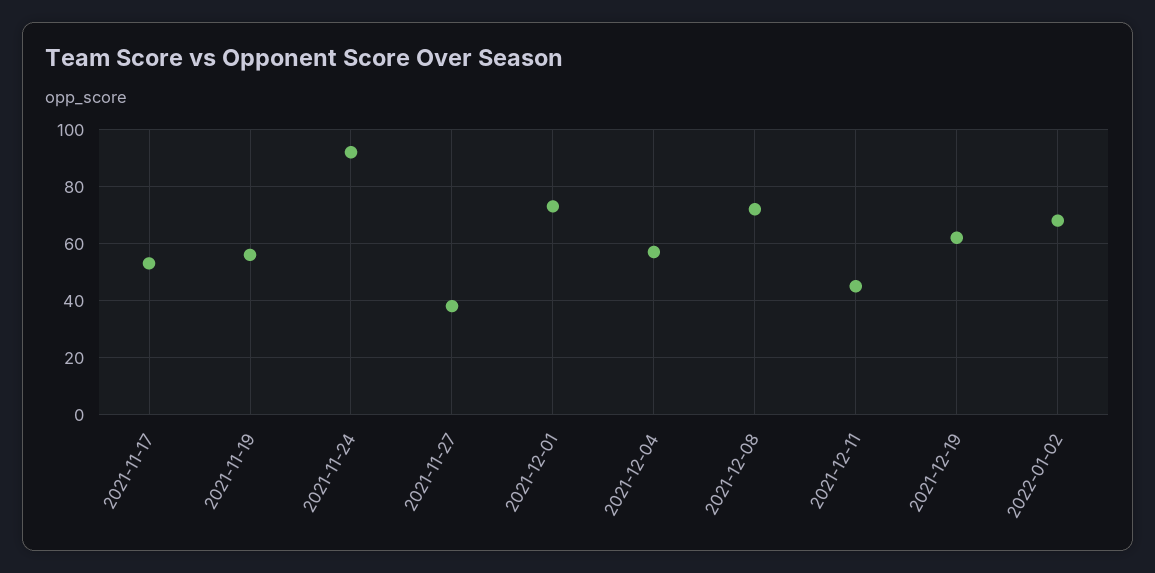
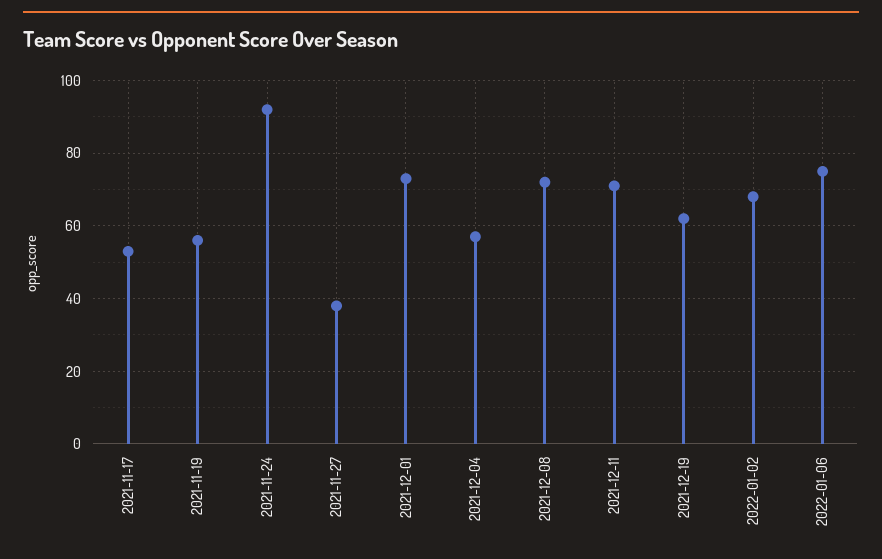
2021-12-11: 45 -> 70
2022-01-06: none -> 75

